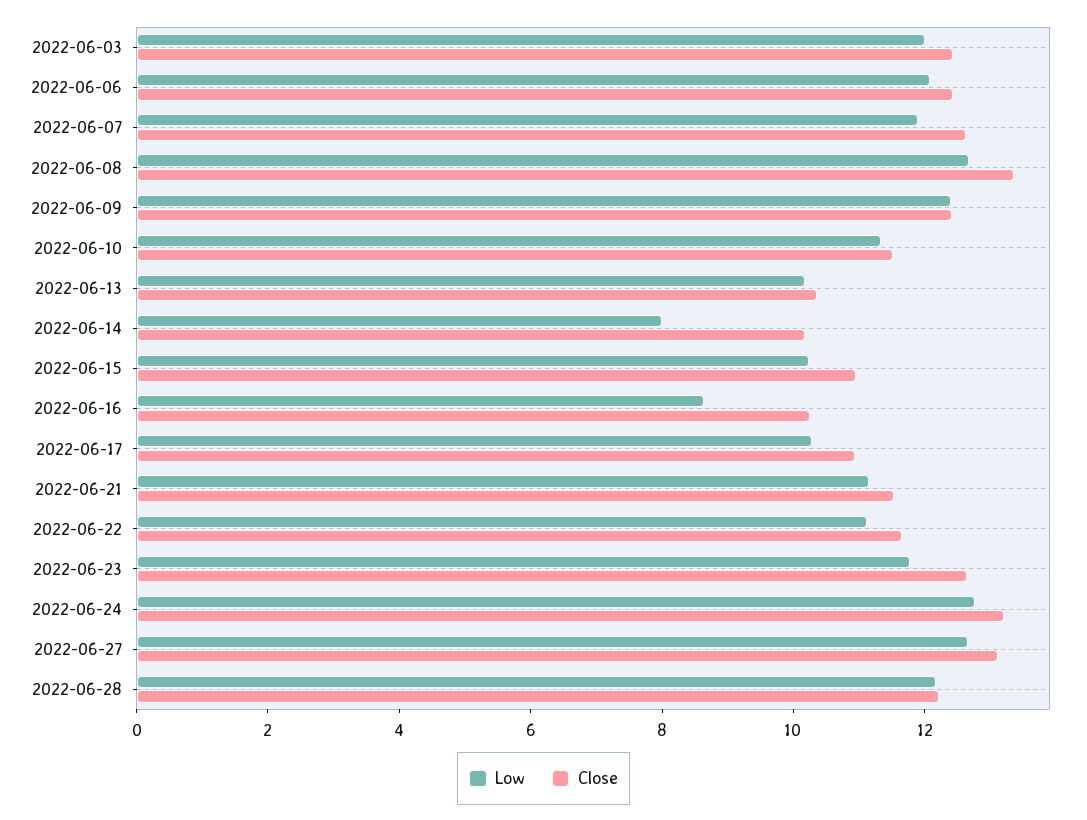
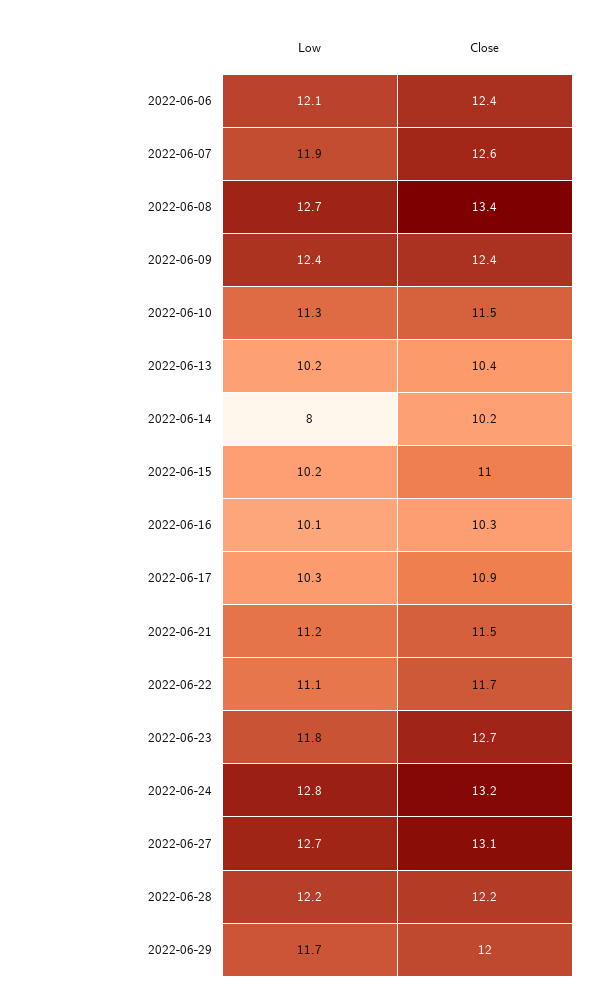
Low, 2022-06-03: 12 -> none
Close, 2022-06-03: 12.5 -> none
Low, 2022-06-16: 8.5 -> 10.1
Low, 2022-06-29: none -> 11.7
Close, 2022-06-29: none -> 12

